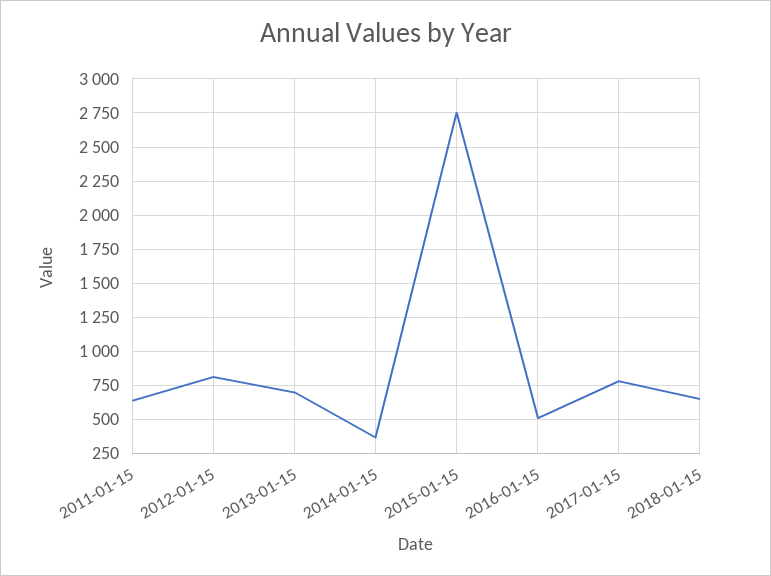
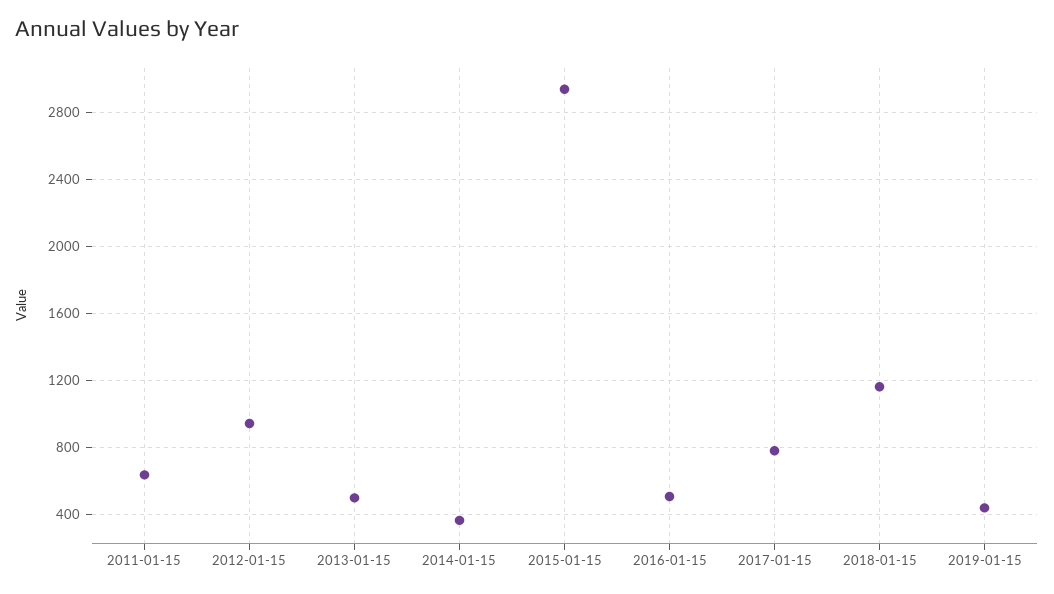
2012-01-15: 800 -> 950
2013-01-15: 700 -> 500
2015-01-15: 2750 -> 2950
2018-01-15: 650 -> 1150
2019-01-15: none -> 450

